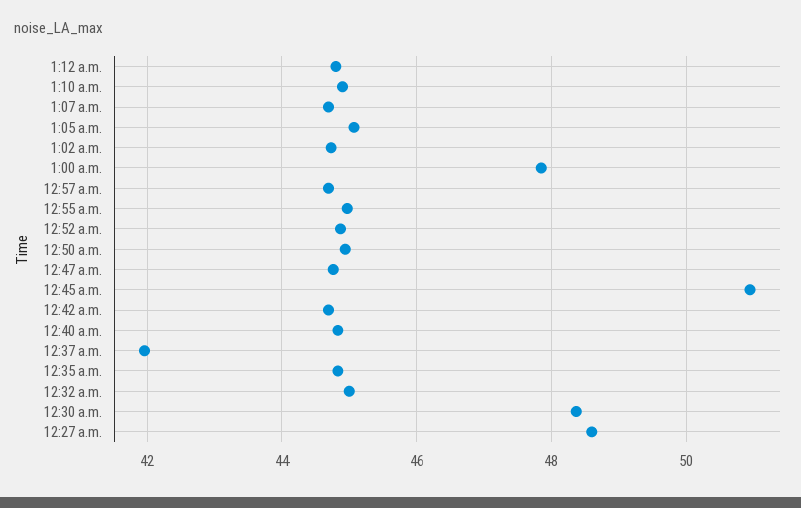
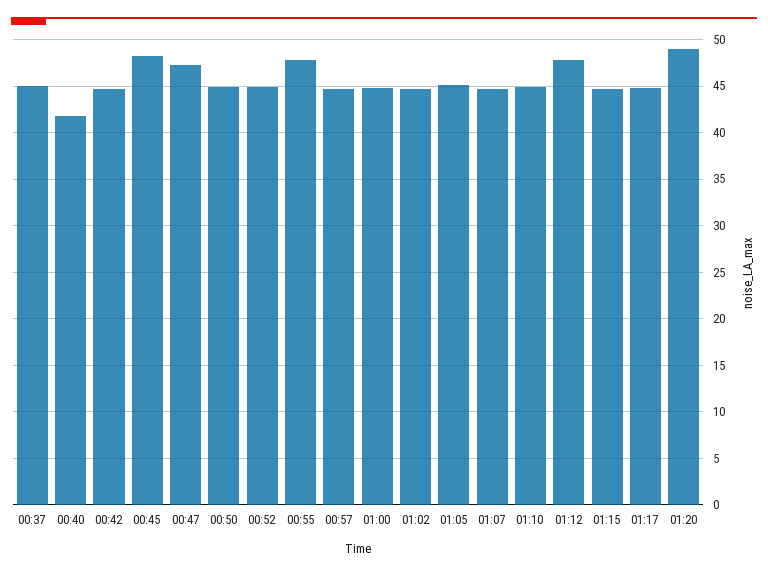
1:12 a.m.: 44.8 -> 48
1:00 a.m.: 47.8 -> 45
12:55 a.m.: 45 -> 48
12:47 a.m.: 44.8 -> 47
12:45 a.m.: 51 -> 48
12:40 a.m.: 44.8 -> 42
12:37 a.m.: 42 -> 45
12:35 a.m.: 44.8 -> none
12:32 a.m.: 45 -> none
12:30 a.m.: 48.4 -> none
12:27 a.m.: 48.6 -> none
01:15: none -> 45
01:17: none -> 45
01:20: none -> 49

